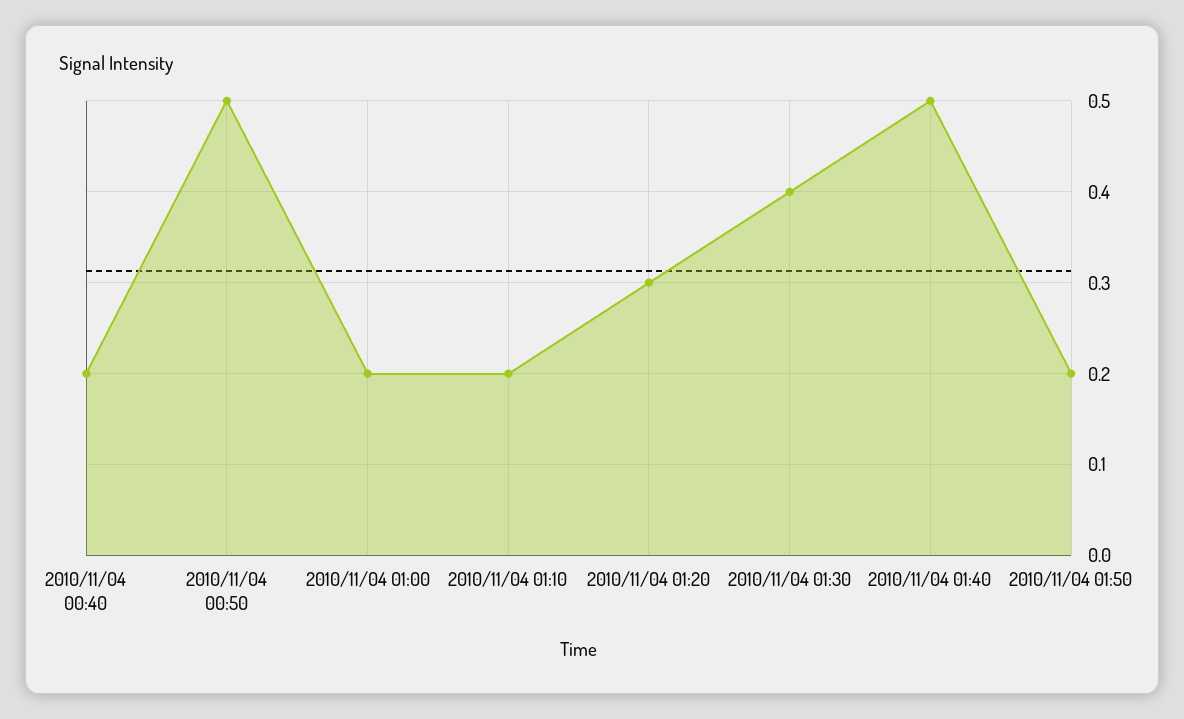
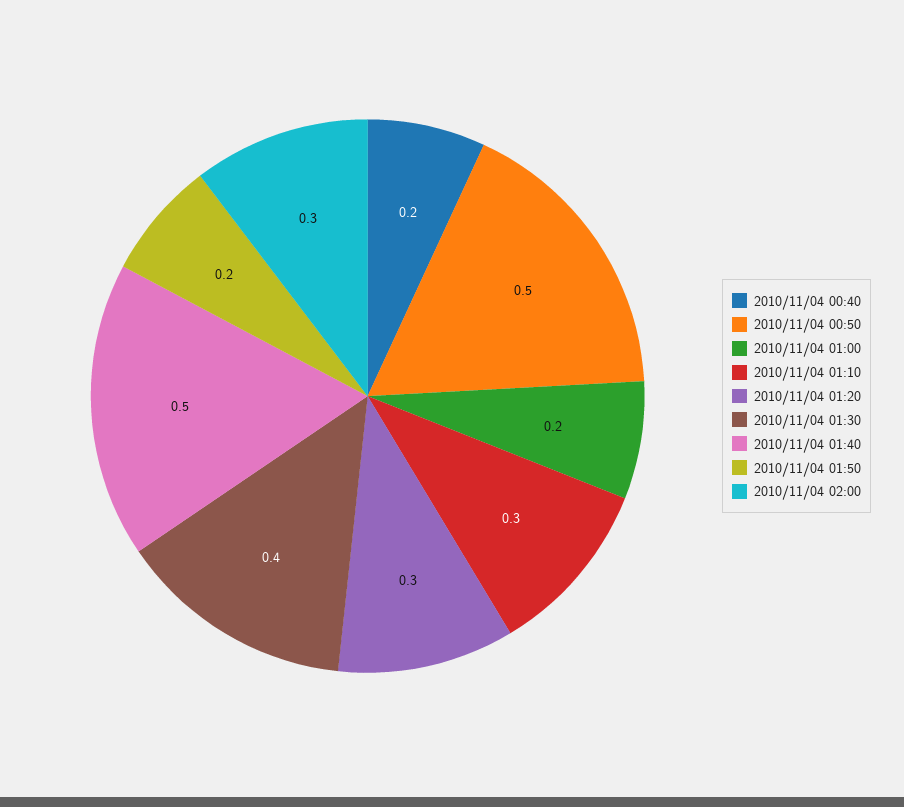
2010/11/04 01:10: 0.2 -> 0.3
2010/11/04 02:00: none -> 0.3

